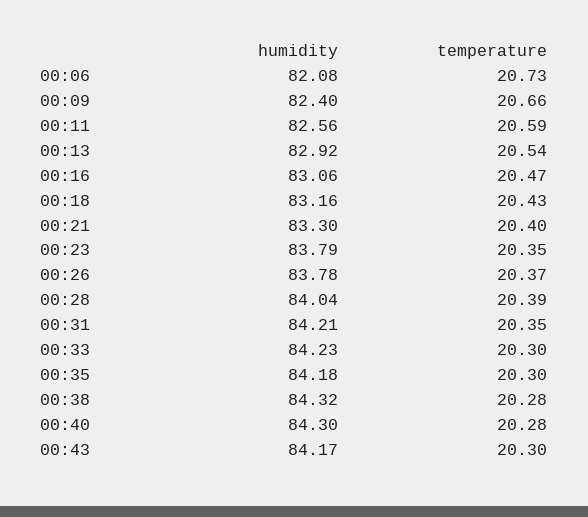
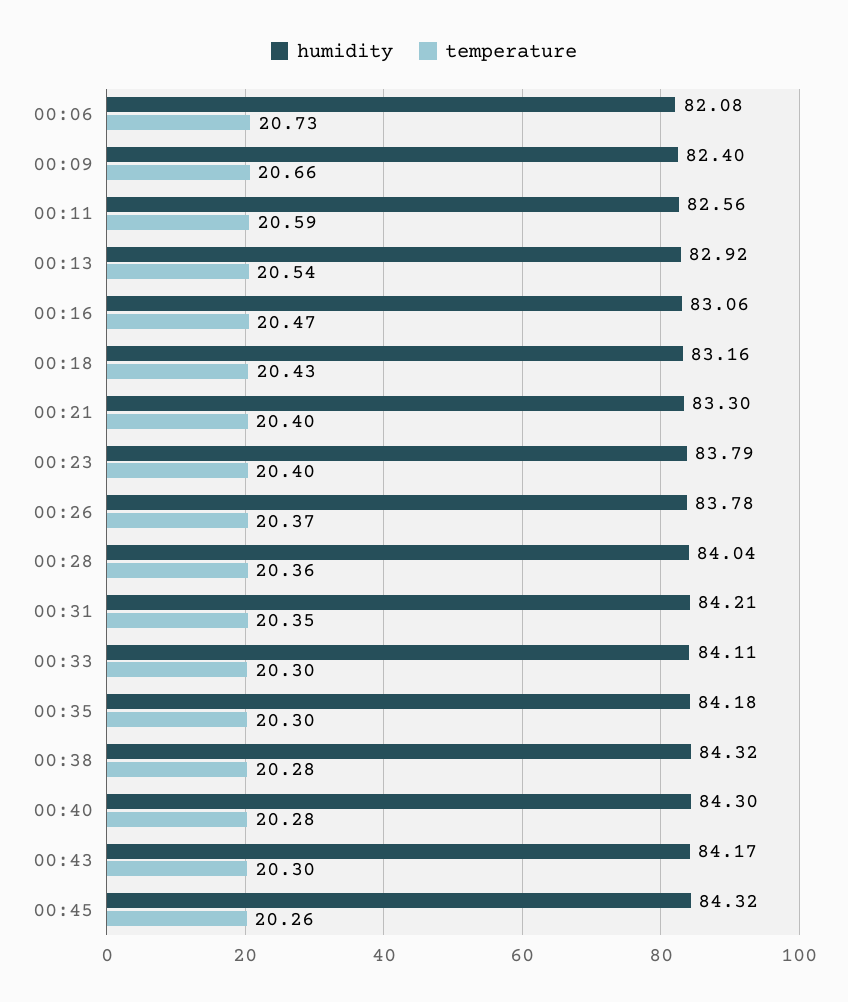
temperature, 00:23: 20.35 -> 20.4
temperature, 00:28: 20.39 -> 20.36
humidity, 00:33: 84.23 -> 84.11
humidity, 00:45: none -> 84.32
temperature, 00:45: none -> 20.26

